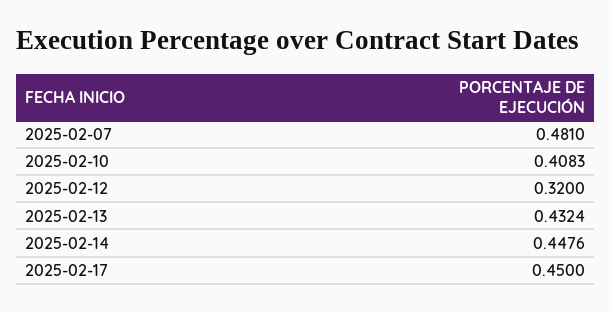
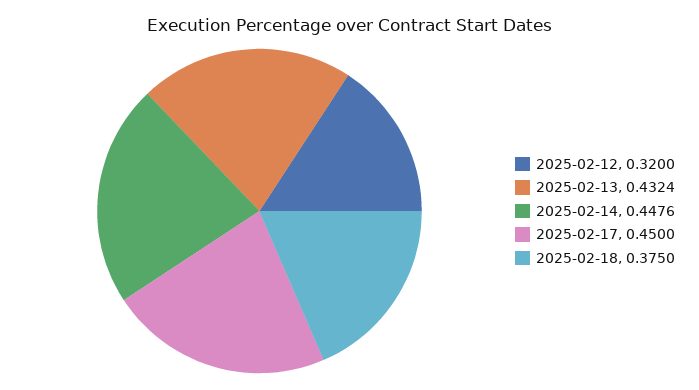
2025-02-07: 0.481 -> none
2025-02-10: 0.4083 -> none
2025-02-18: none -> 0.375

